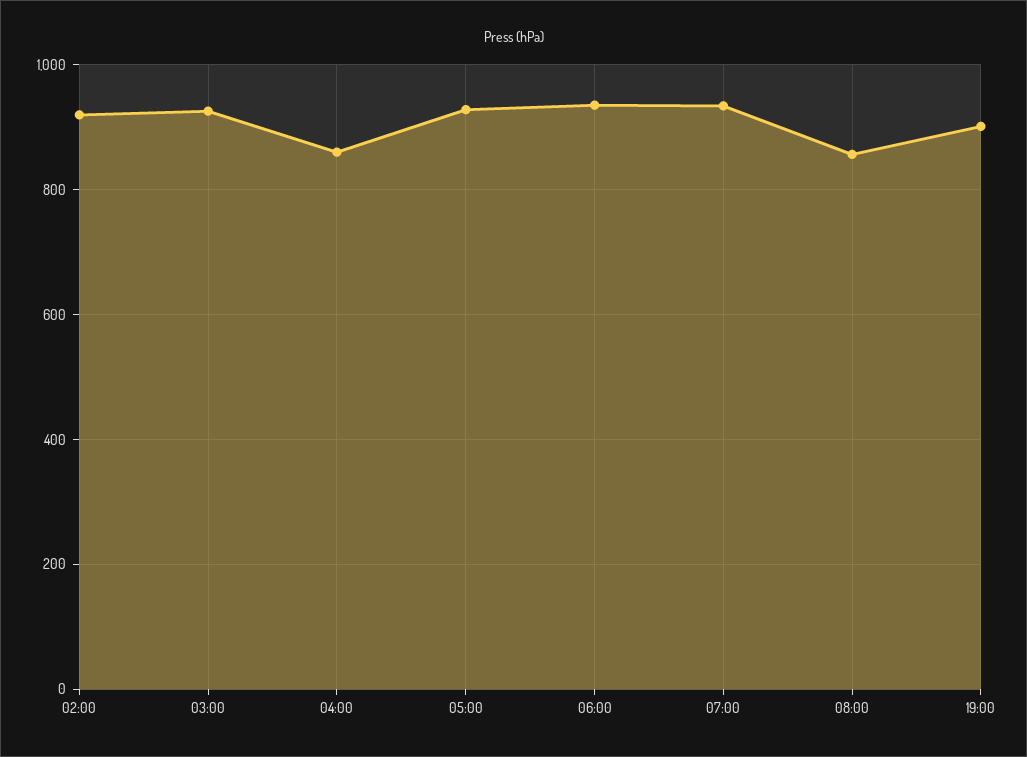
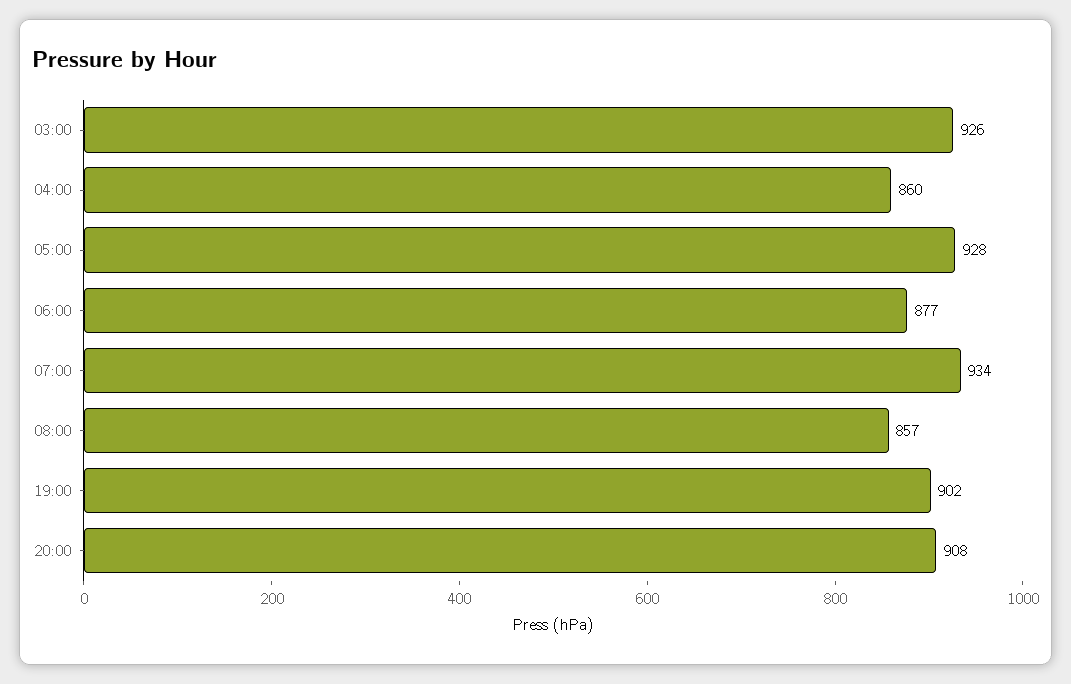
02:00: 920 -> none
06:00: 940 -> 877
20:00: none -> 908

